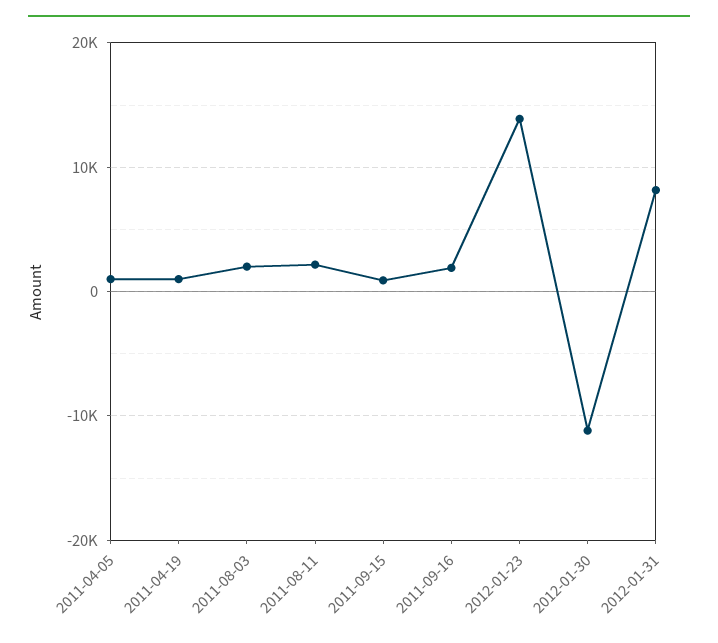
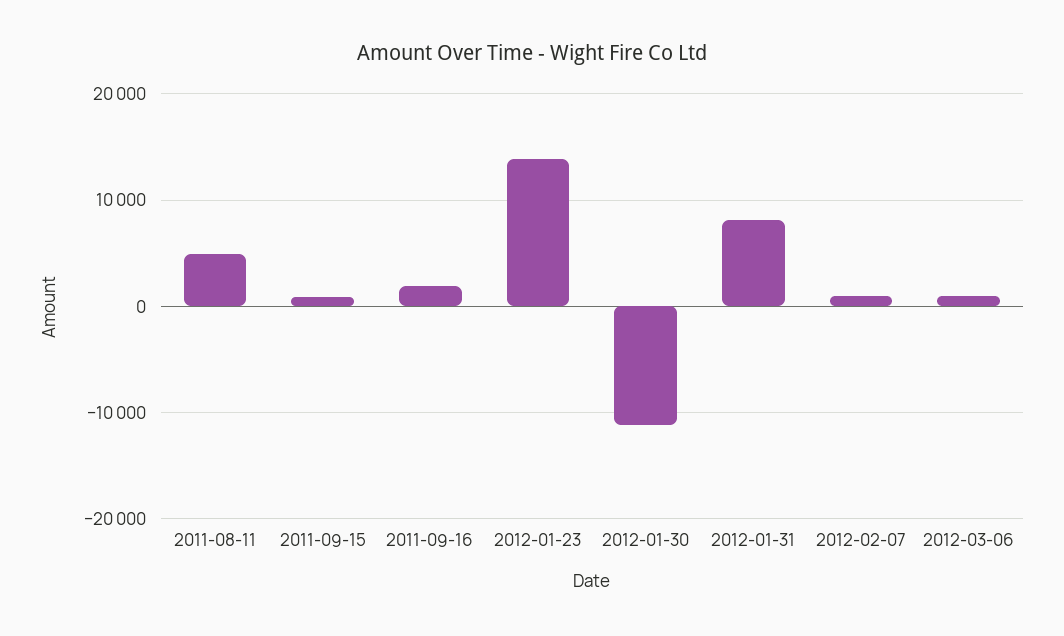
2011-04-05: 1000 -> none
2011-04-19: 1000 -> none
2011-08-03: 2000 -> none
2011-08-11: 2000 -> 5000
2012-02-07: none -> 1000
2012-03-06: none -> 1000

